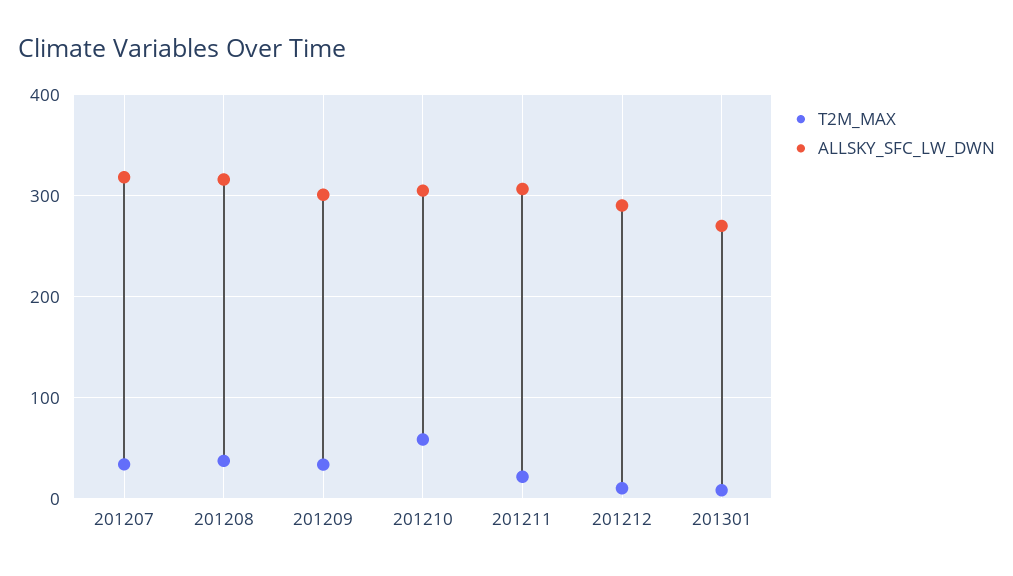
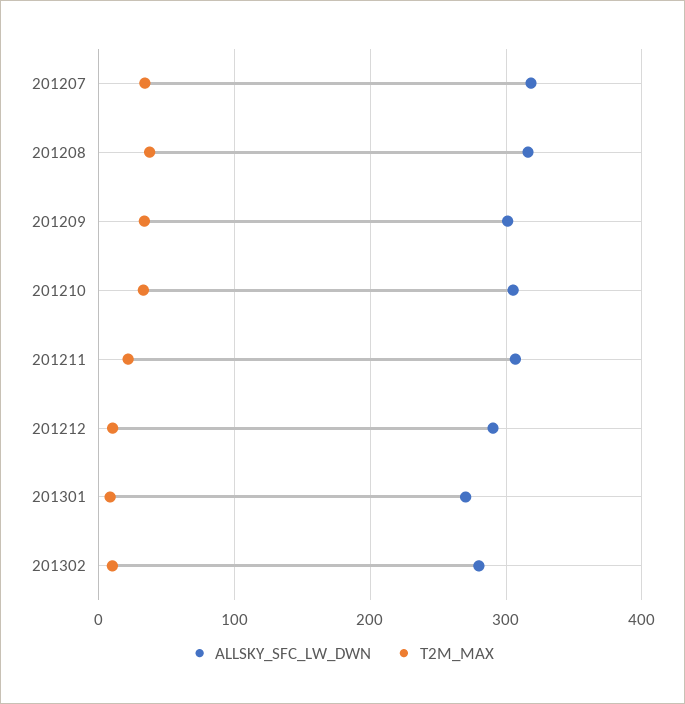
T2M_MAX, 201210: 60 -> 30
ALLSKY_SFC_LW_DWN, 201302: none -> 280
T2M_MAX, 201302: none -> 10

